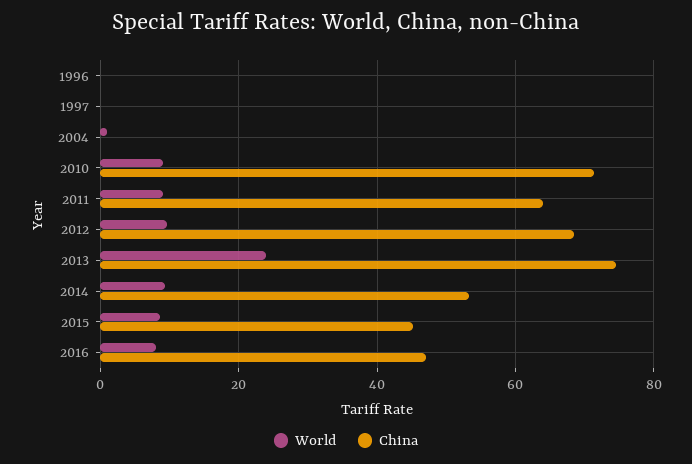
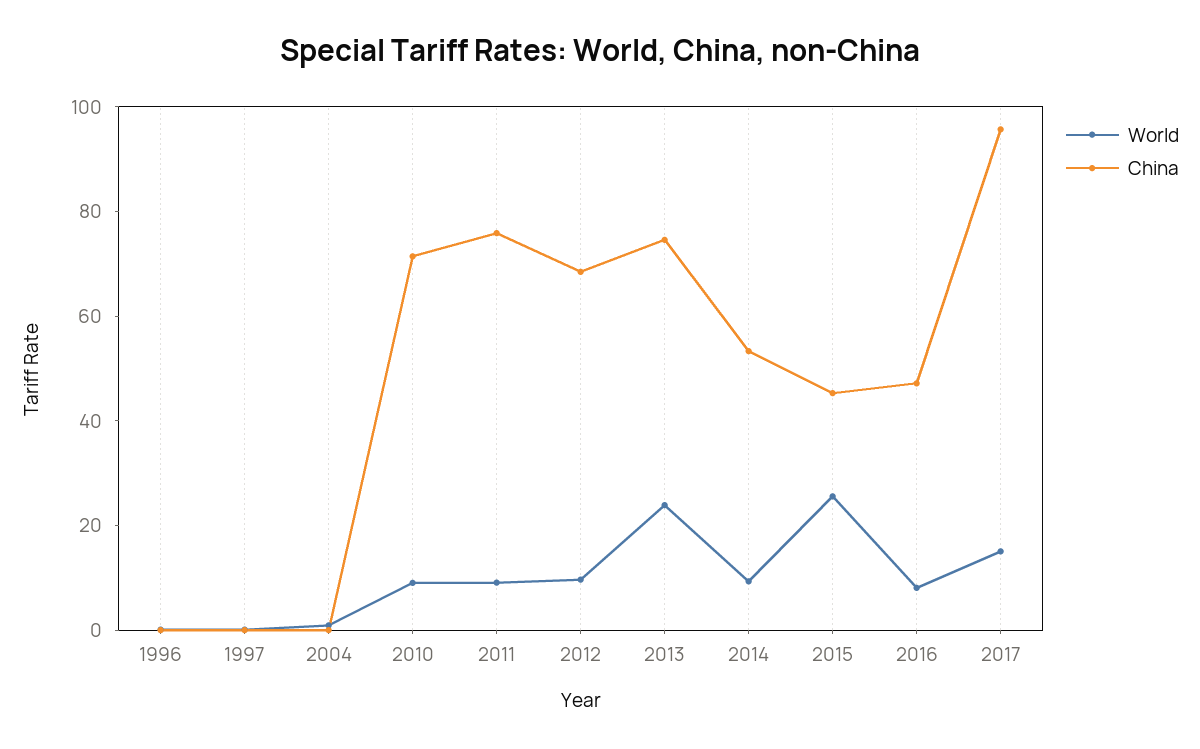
China, 2011: 64 -> 75
World, 2015: 8 -> 25
World, 2017: none -> 15
China, 2017: none -> 95

